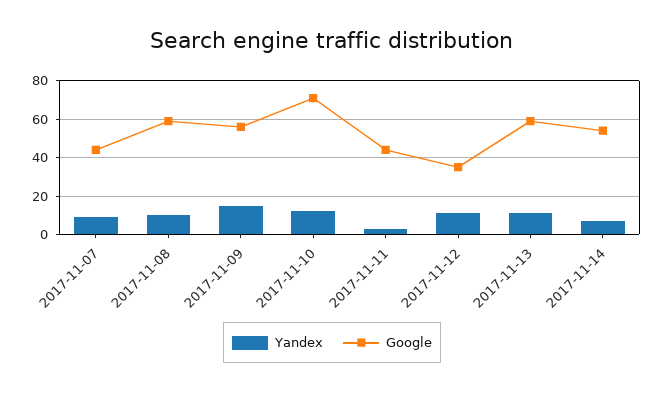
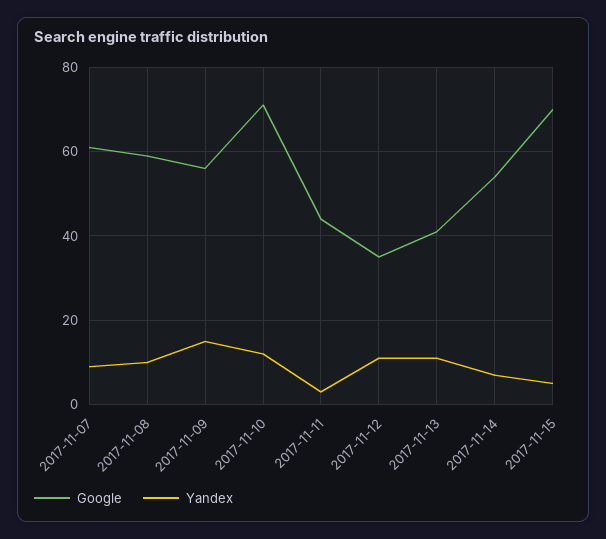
Google, 2017-11-07: 45 -> 60
Google, 2017-11-13: 60 -> 40
Google, 2017-11-15: none -> 70
Yandex, 2017-11-15: none -> 5

